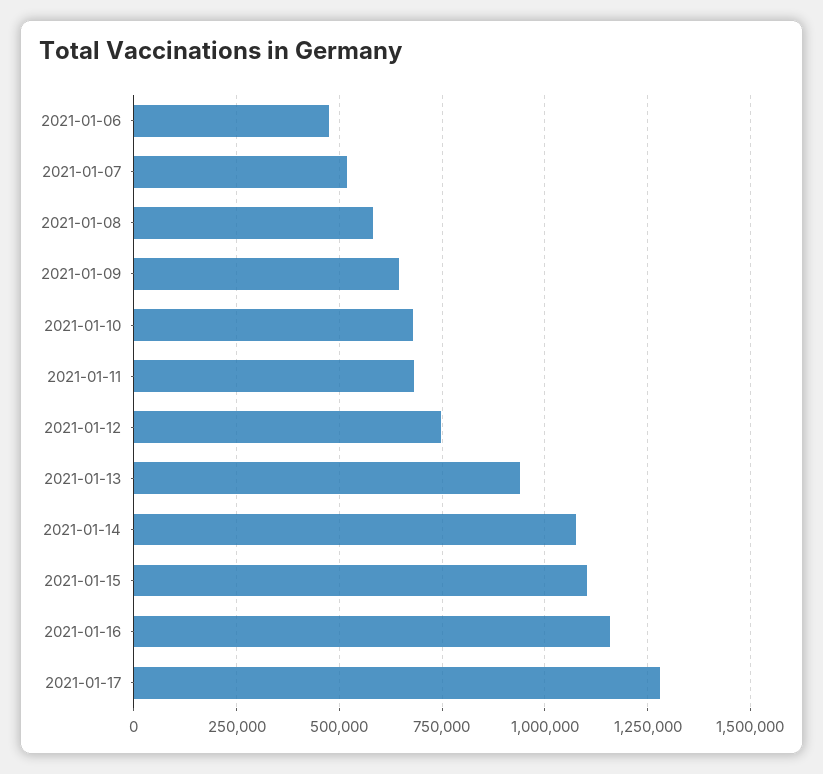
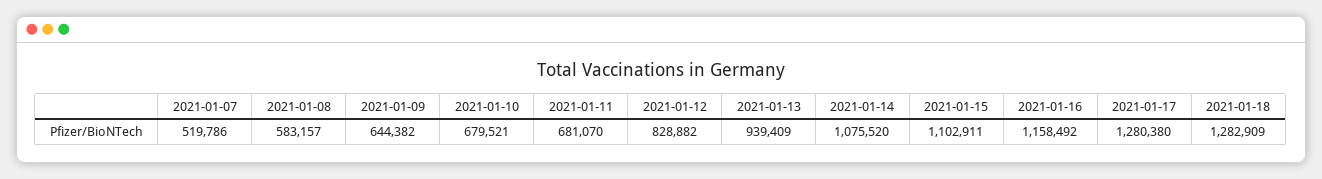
2021-01-06: 475000 -> none
2021-01-12: 750000 -> 828882
2021-01-18: none -> 1282909

